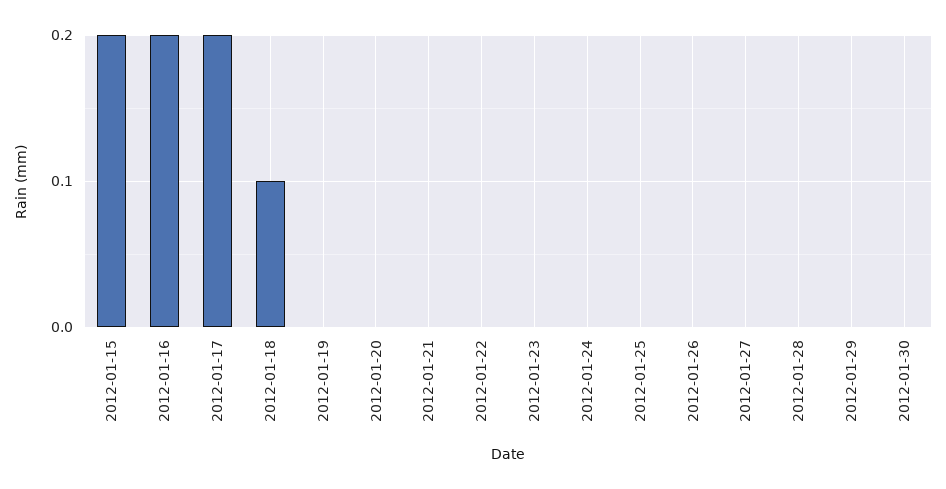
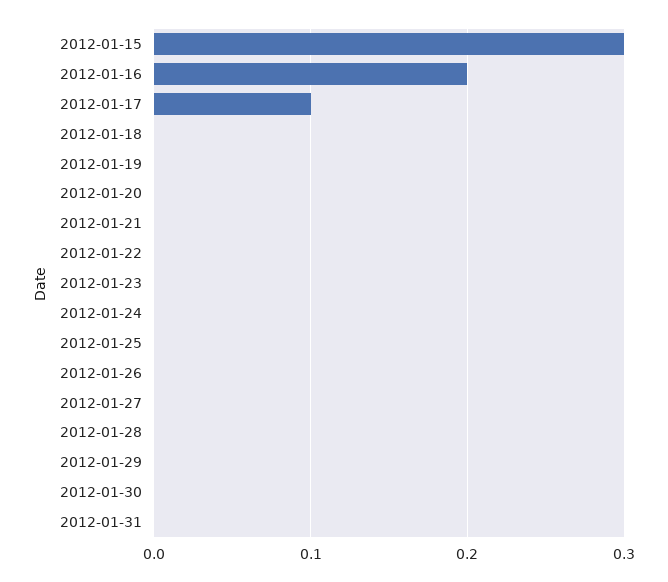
2012-01-15: 0.2 -> 0.3
2012-01-17: 0.2 -> 0.1
2012-01-18: 0.1 -> 0
2012-01-31: none -> 0

